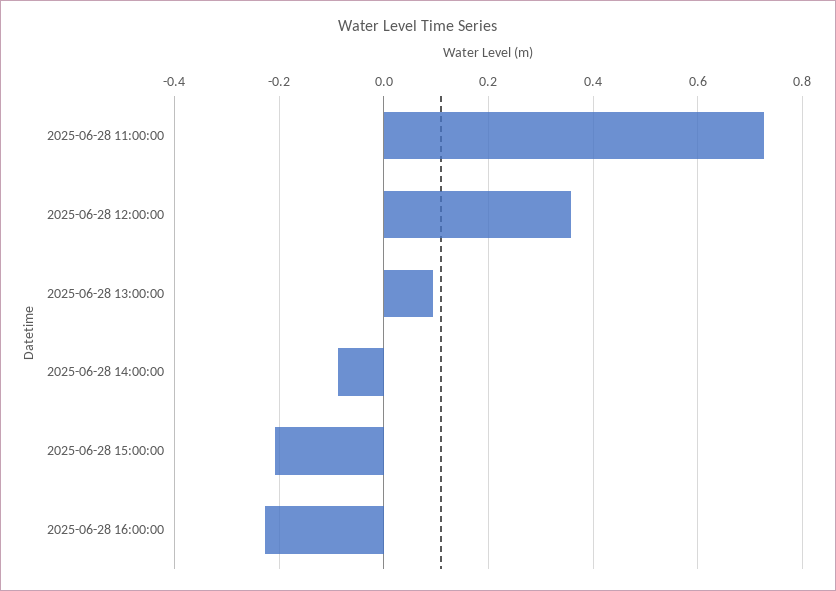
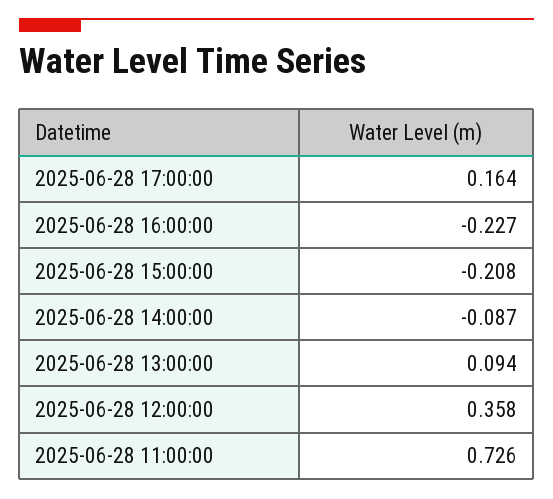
2025-06-28 17:00:00: none -> 0.164

